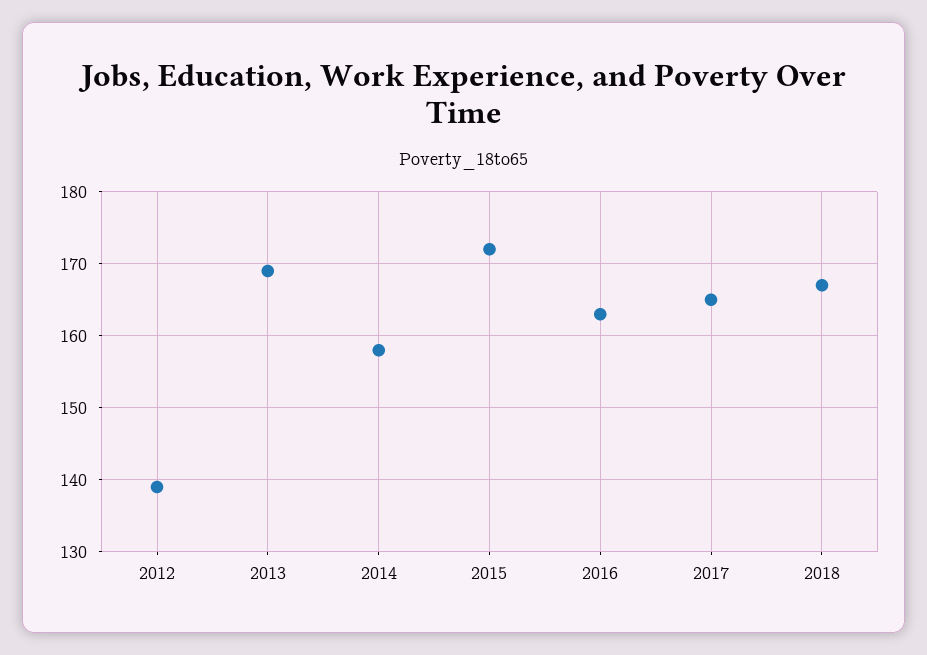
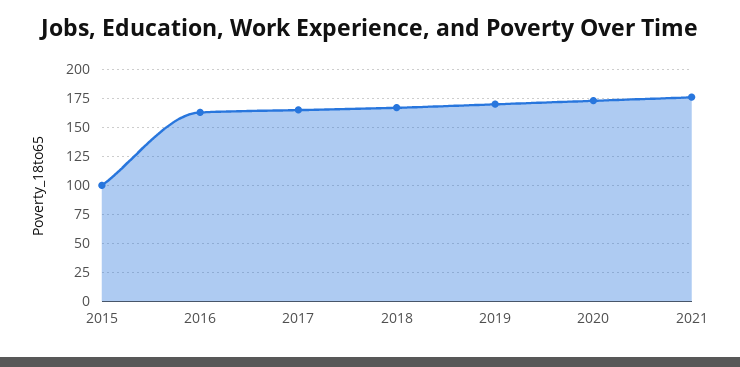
2012: 139 -> none
2013: 169 -> none
2014: 158 -> none
2015: 172 -> 100
2019: none -> 175
2020: none -> 175
2021: none -> 175

